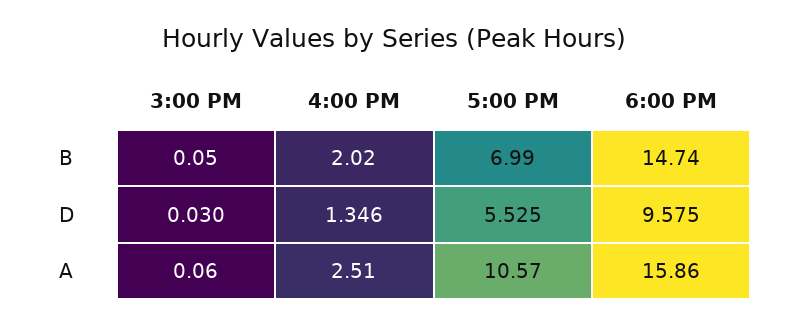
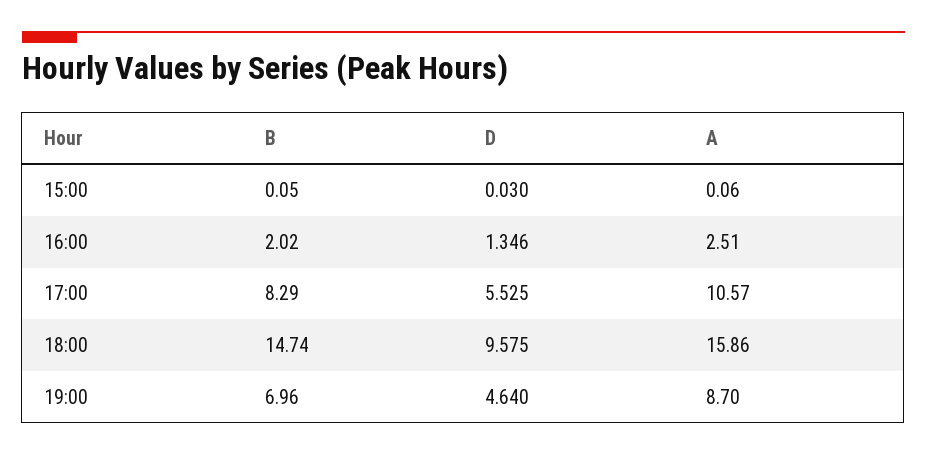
5:00 PM, B: 6.99 -> 8.29
19:00, B: none -> 6.96
19:00, D: none -> 4.64
19:00, A: none -> 8.7

